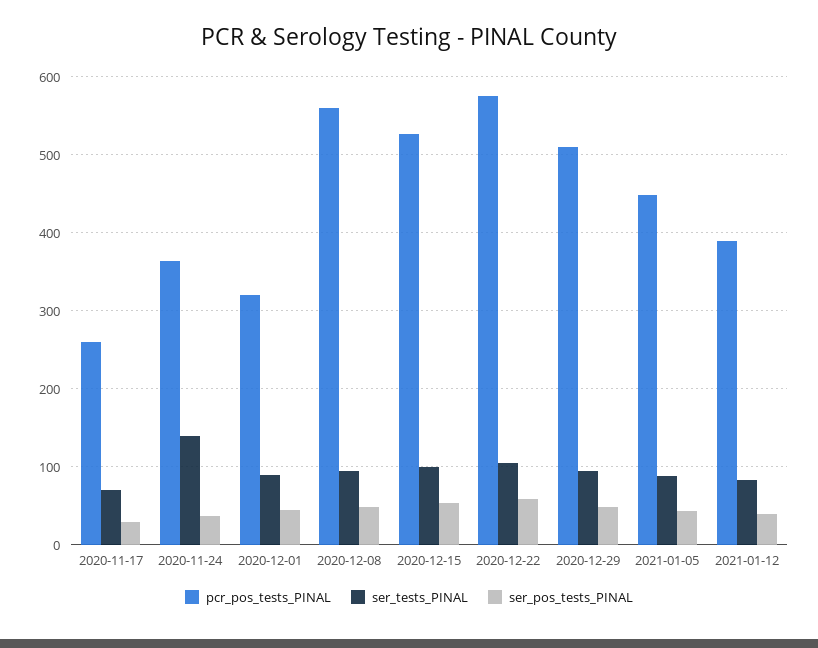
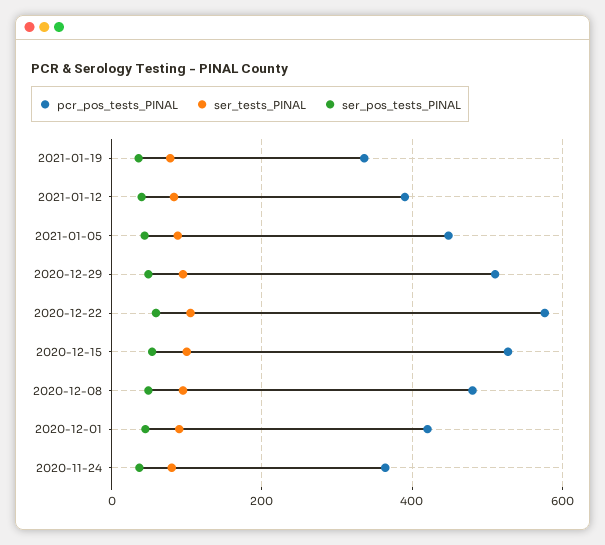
pcr_pos_tests_PINAL, 2020-11-17: 260 -> none
ser_tests_PINAL, 2020-11-17: 70 -> none
ser_pos_tests_PINAL, 2020-11-17: 30 -> none
ser_tests_PINAL, 2020-11-24: 140 -> 80
pcr_pos_tests_PINAL, 2020-12-01: 320 -> 420
pcr_pos_tests_PINAL, 2020-12-08: 560 -> 480
pcr_pos_tests_PINAL, 2021-01-19: none -> 340
ser_tests_PINAL, 2021-01-19: none -> 80
ser_pos_tests_PINAL, 2021-01-19: none -> 40

